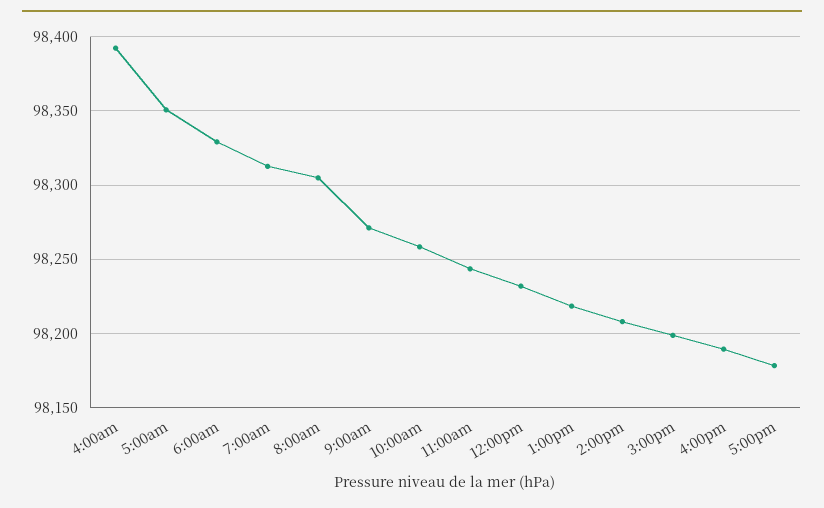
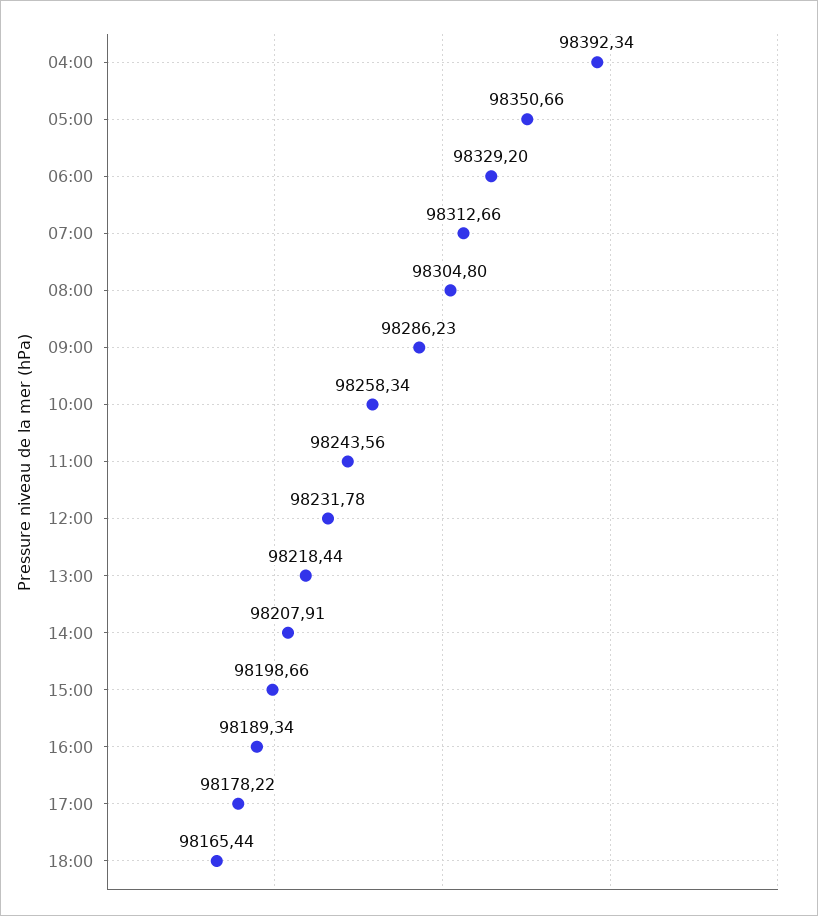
9:00am: 98270 -> 98286.23
18:00: none -> 98165.44

